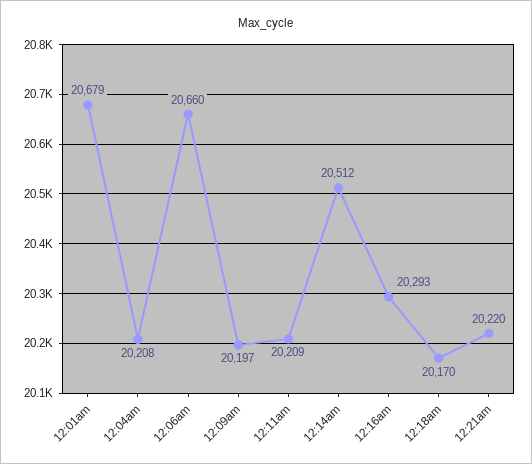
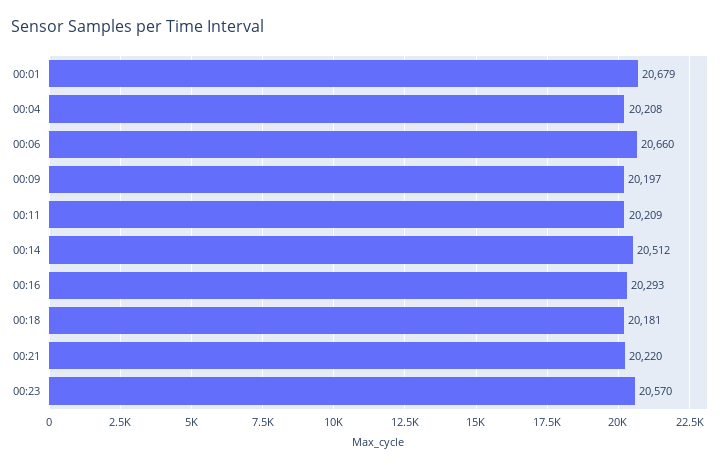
12:18am: 20170 -> 20181
00:23: none -> 20570

